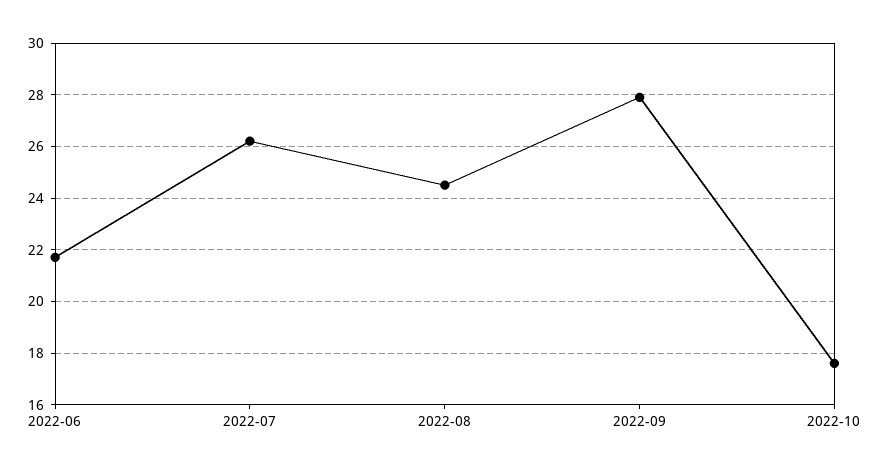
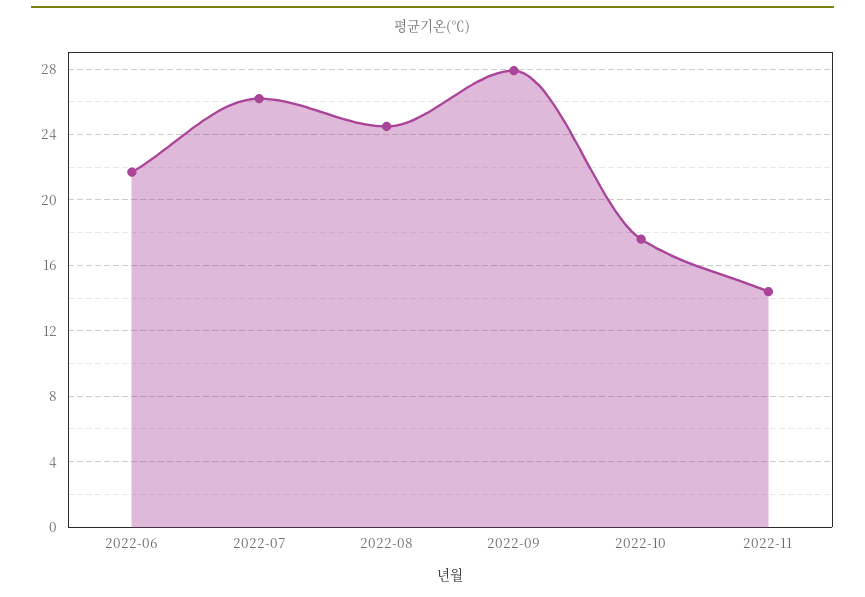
2022-11: none -> 14.5

